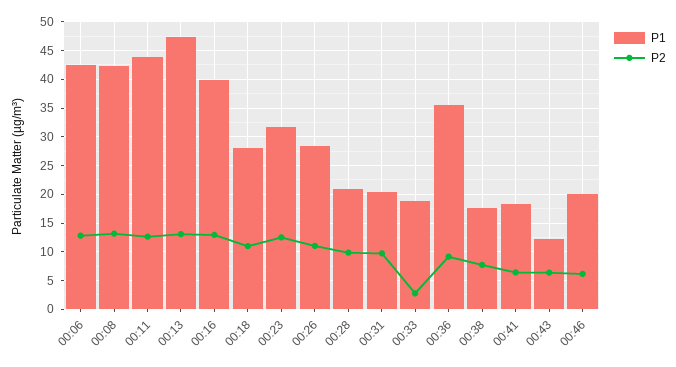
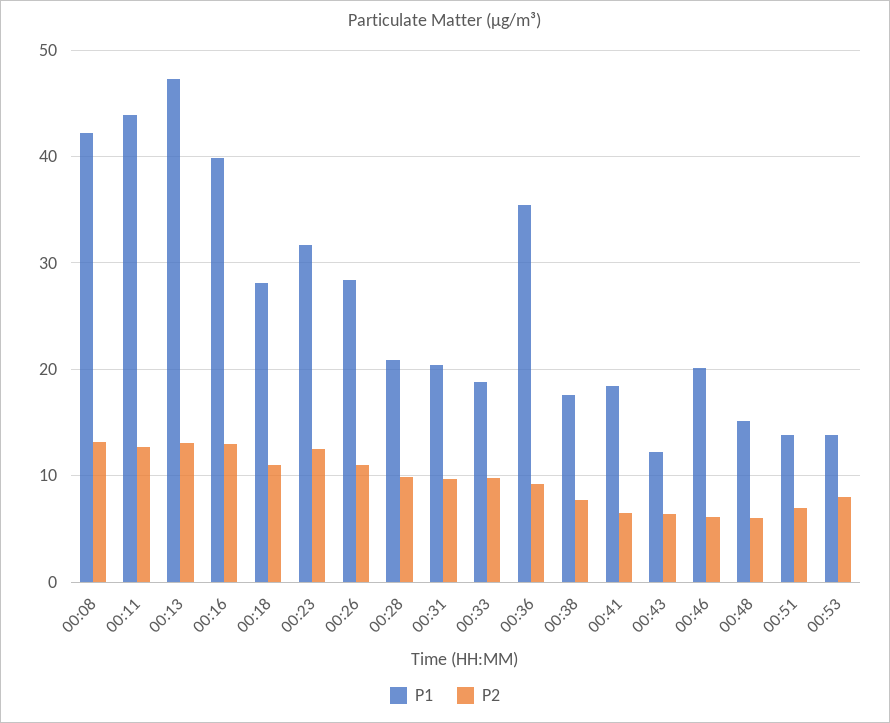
P1, 00:06: 42.5 -> none
P2, 00:06: 12.5 -> none
P2, 00:33: 2.5 -> 10
P1, 00:48: none -> 15
P2, 00:48: none -> 6
P1, 00:51: none -> 14
P2, 00:51: none -> 7
P1, 00:53: none -> 14
P2, 00:53: none -> 8

